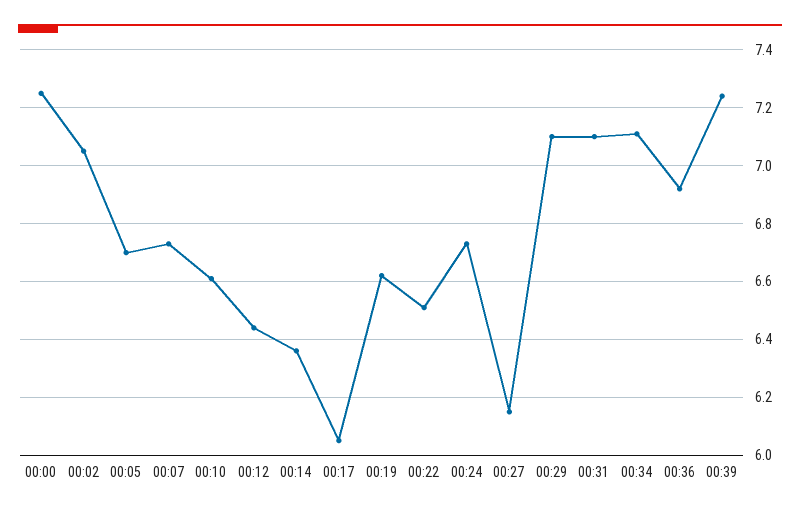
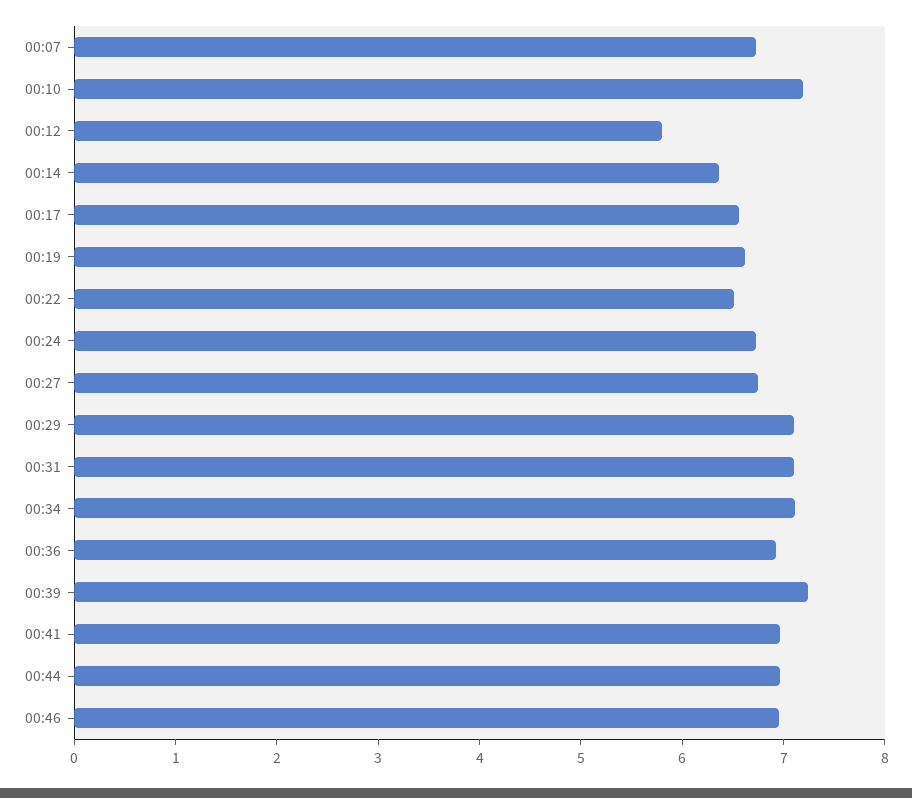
00:00: 7.25 -> none
00:02: 7.05 -> none
00:05: 6.7 -> none
00:10: 6.6 -> 7.2
00:12: 6.45 -> 5.8
00:17: 6.05 -> 6.6
00:27: 6.15 -> 6.8
00:41: none -> 7
00:44: none -> 7
00:46: none -> 7

